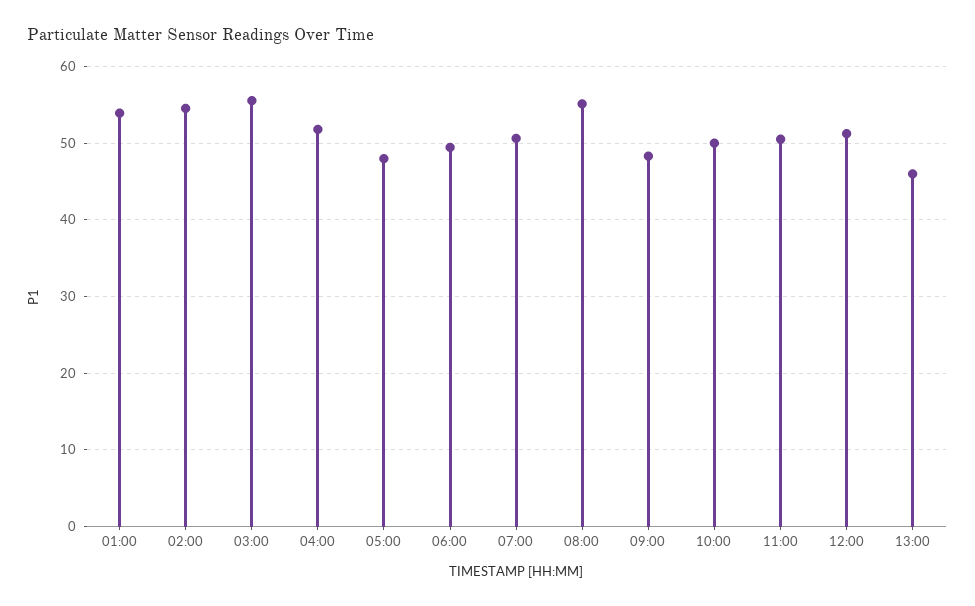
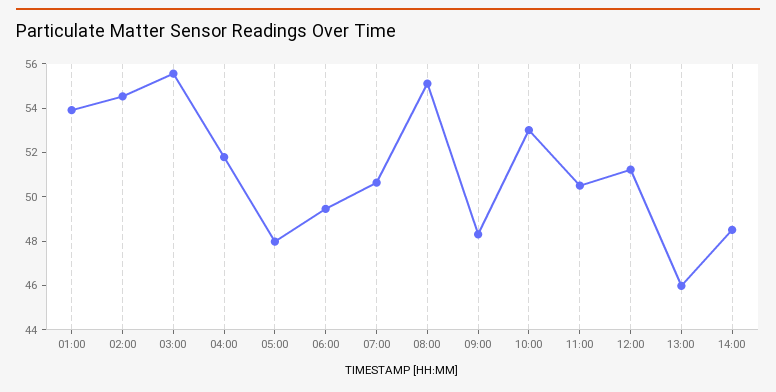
10:00: 50 -> 53
14:00: none -> 48.5

